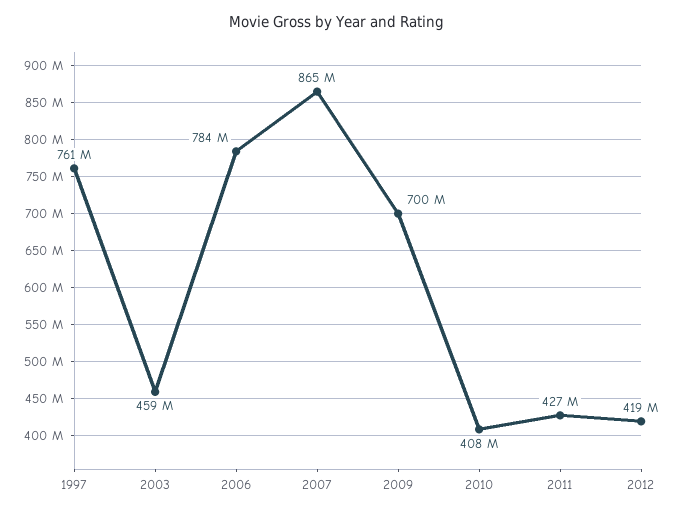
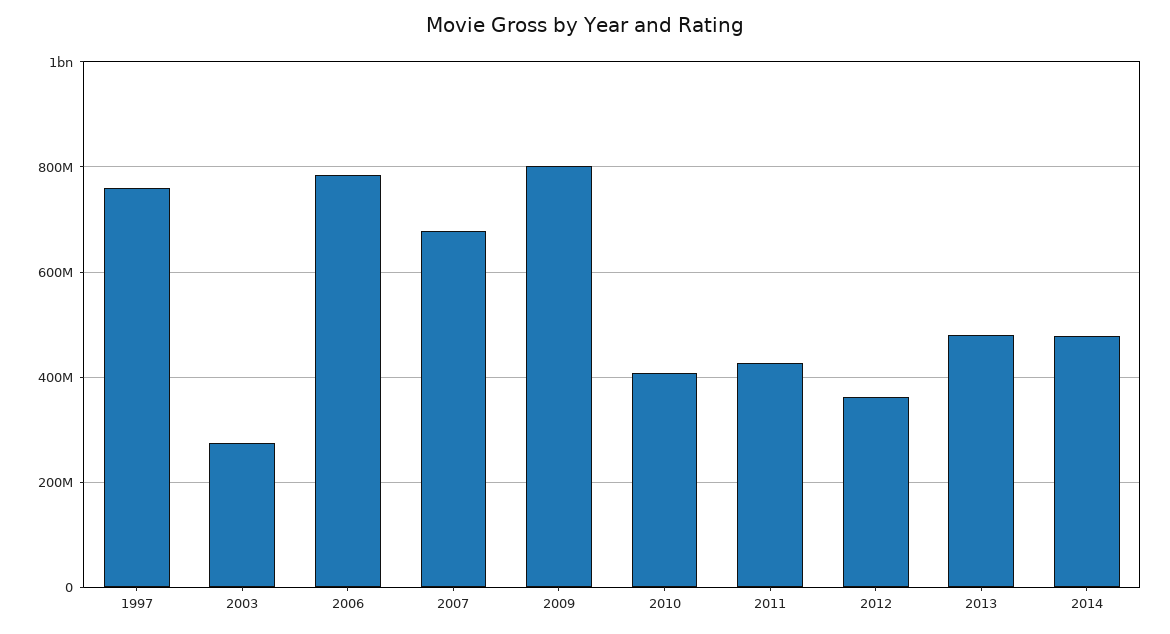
2003: 459000000 -> 280000000
2007: 865000000 -> 680000000
2009: 700000000 -> 800000000
2012: 419000000 -> 360000000
2013: none -> 480000000
2014: none -> 480000000

